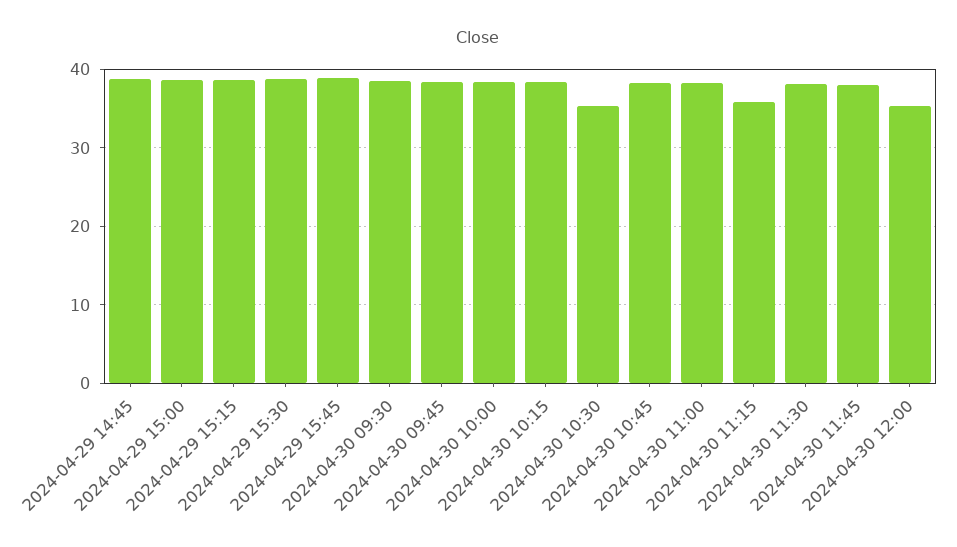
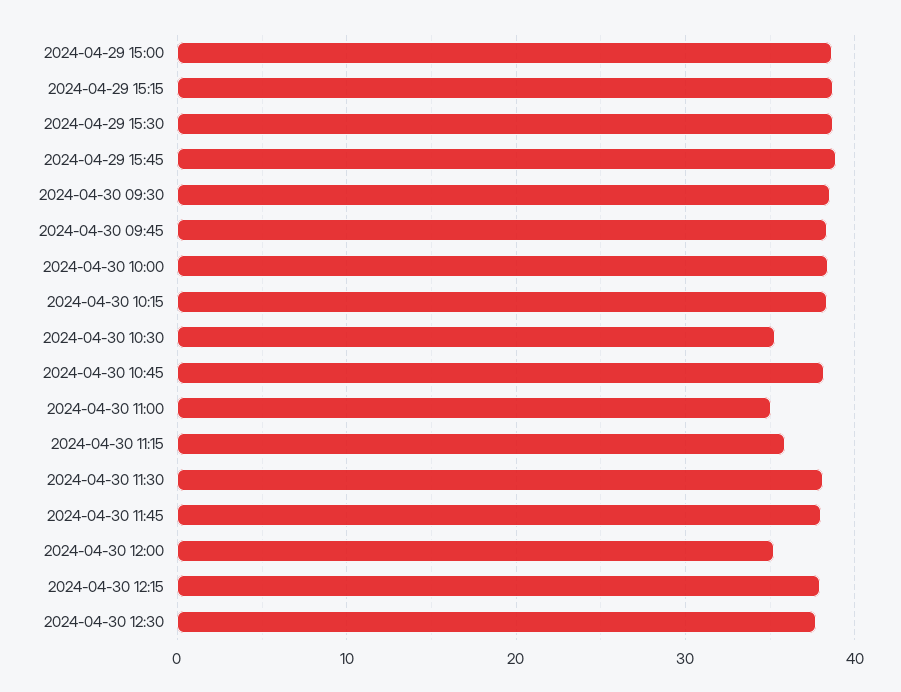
2024-04-29 14:45: 39 -> none
2024-04-30 11:00: 38 -> 35
2024-04-30 12:15: none -> 38
2024-04-30 12:30: none -> 38

